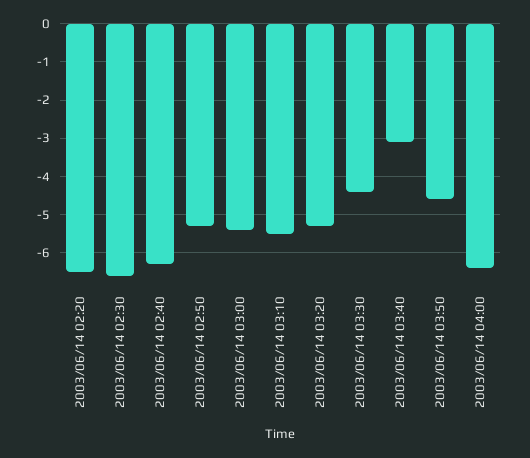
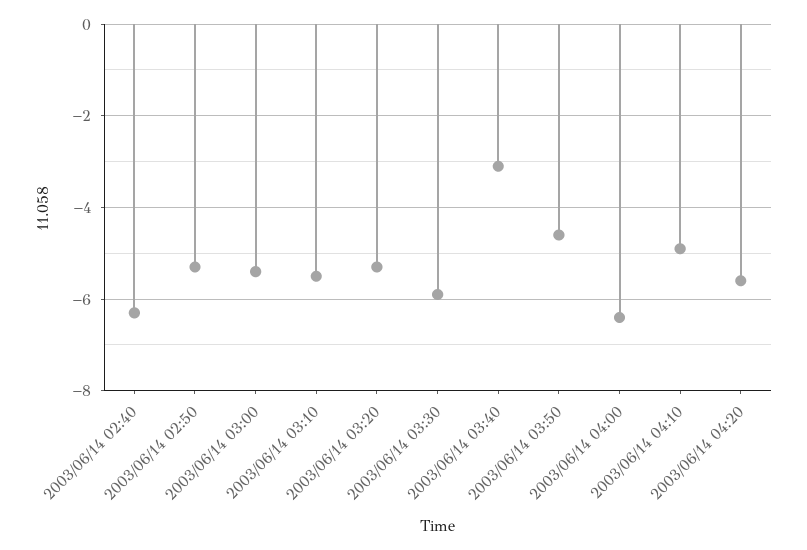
2003/06/14 02:20: -6.5 -> none
2003/06/14 02:30: -6.5 -> none
2003/06/14 03:30: -4.5 -> -6
2003/06/14 04:10: none -> -5
2003/06/14 04:20: none -> -5.5

